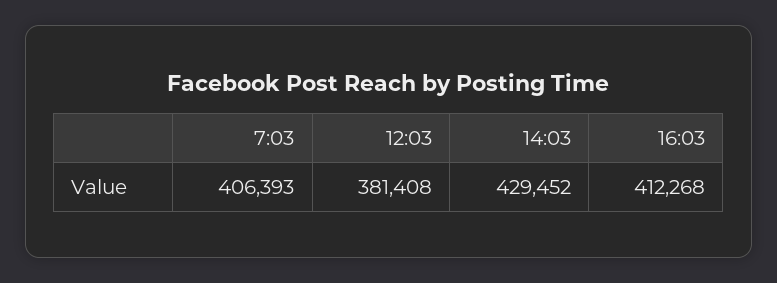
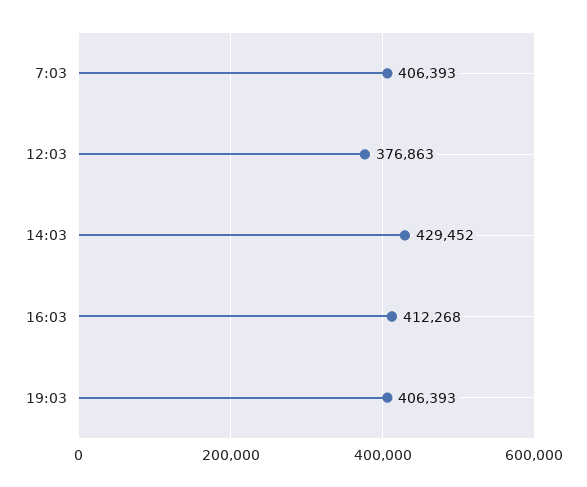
12:03: 381408 -> 376863
19:03: none -> 406393

